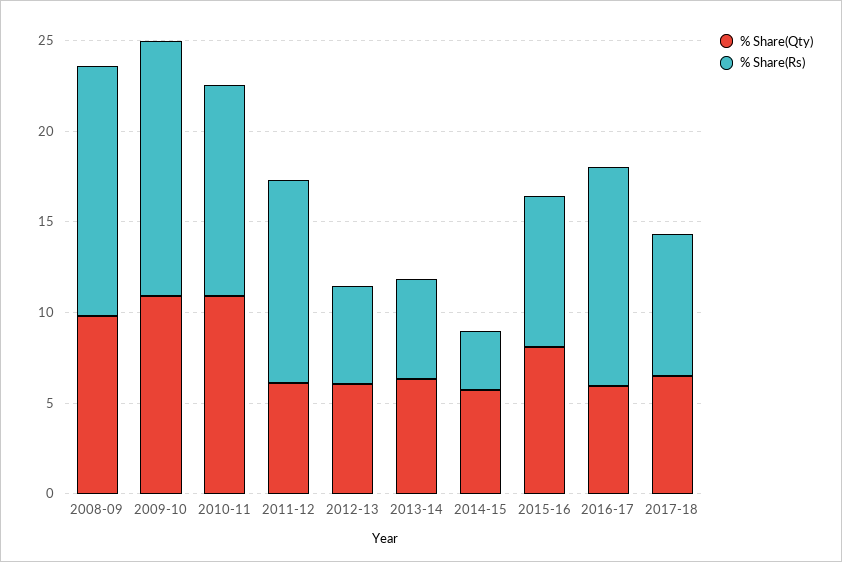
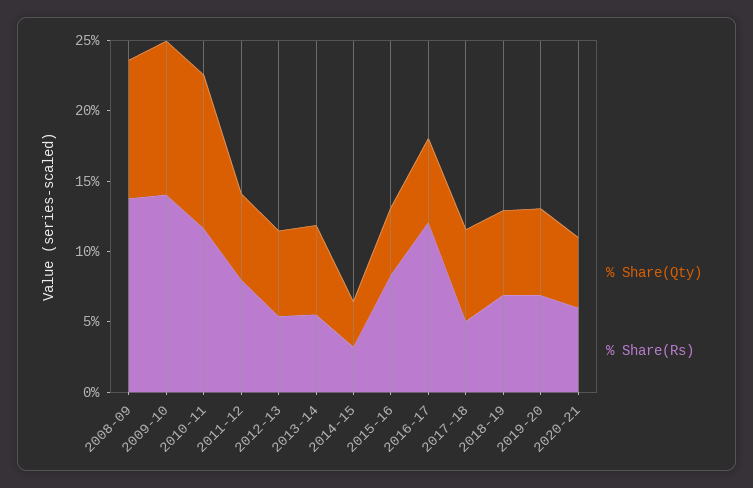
% Share(Rs), 2011-12: 11 -> 8
% Share(Qty), 2014-15: 6 -> 3
% Share(Qty), 2015-16: 8 -> 5
% Share(Rs), 2017-18: 8 -> 5
% Share(Qty), 2018-19: none -> 6
% Share(Rs), 2018-19: none -> 7
% Share(Qty), 2019-20: none -> 6
% Share(Rs), 2019-20: none -> 7
% Share(Qty), 2020-21: none -> 5
% Share(Rs), 2020-21: none -> 6

